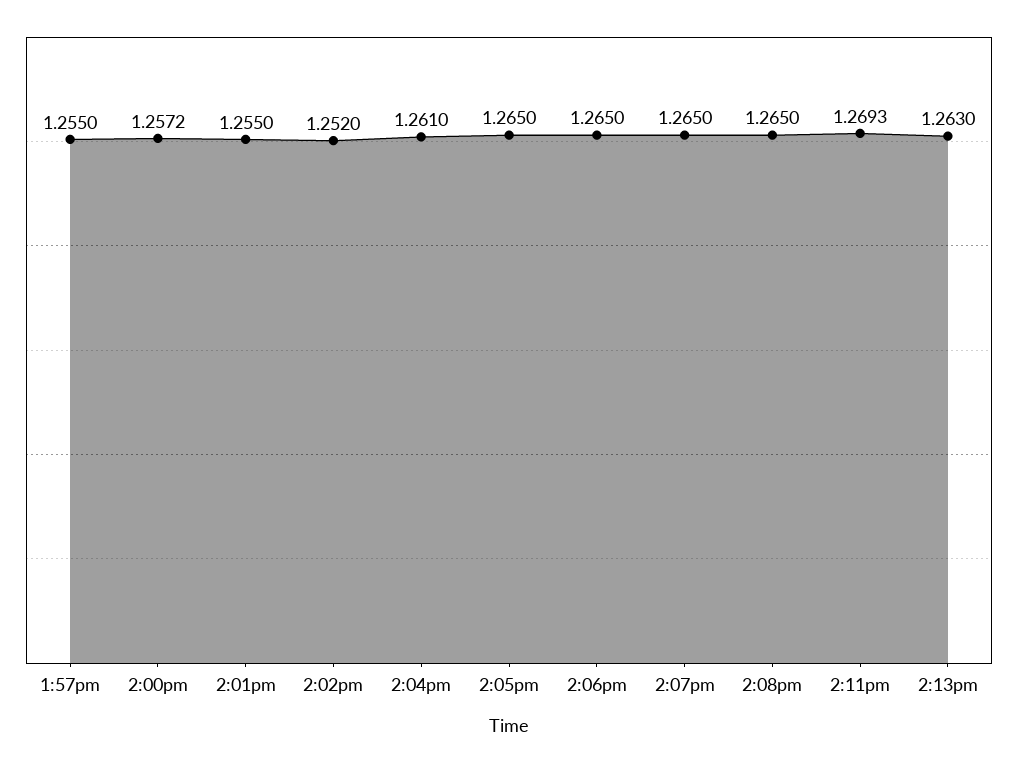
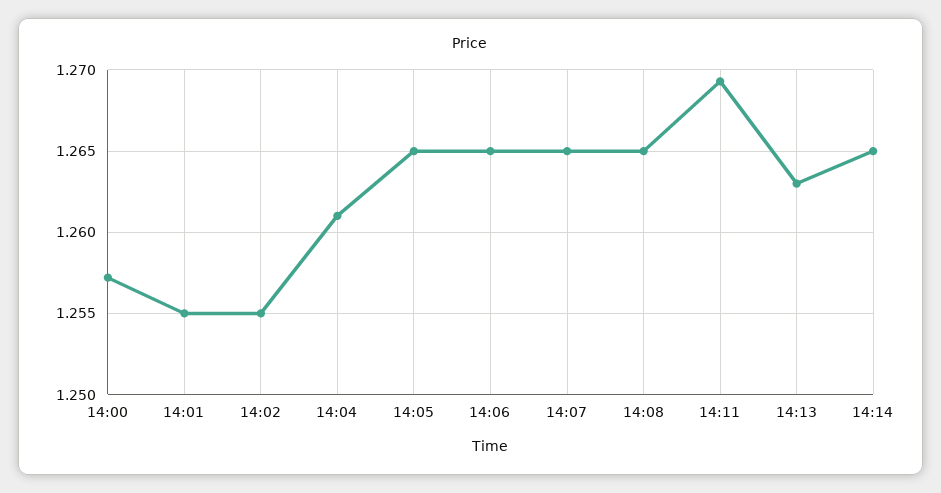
1:57pm: 1.255 -> none
2:02pm: 1.252 -> 1.255
14:14: none -> 1.265

